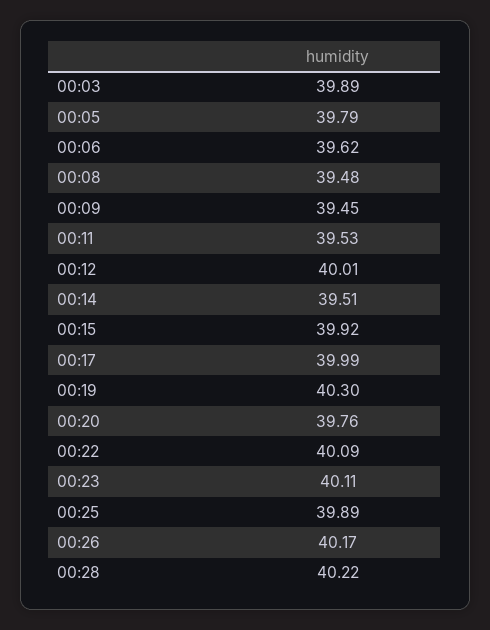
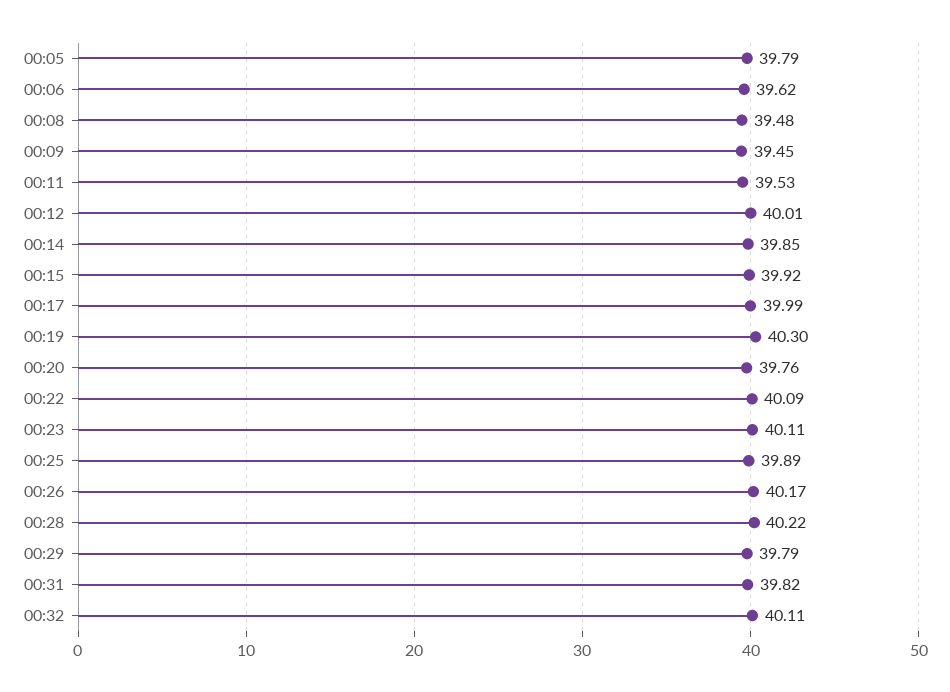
00:03: 39.89 -> none
00:14: 39.51 -> 39.85
00:29: none -> 39.79
00:31: none -> 39.82
00:32: none -> 40.11

